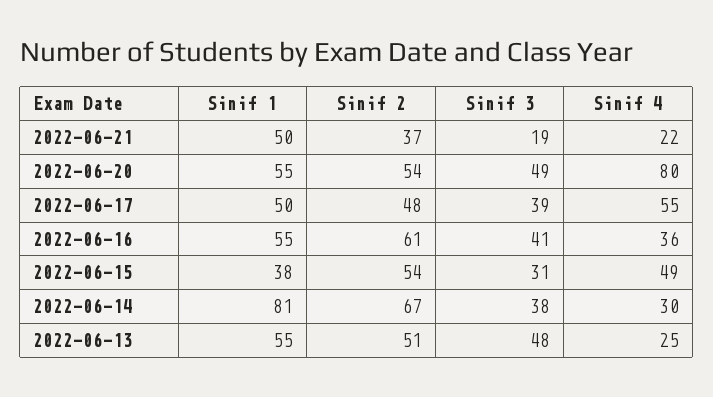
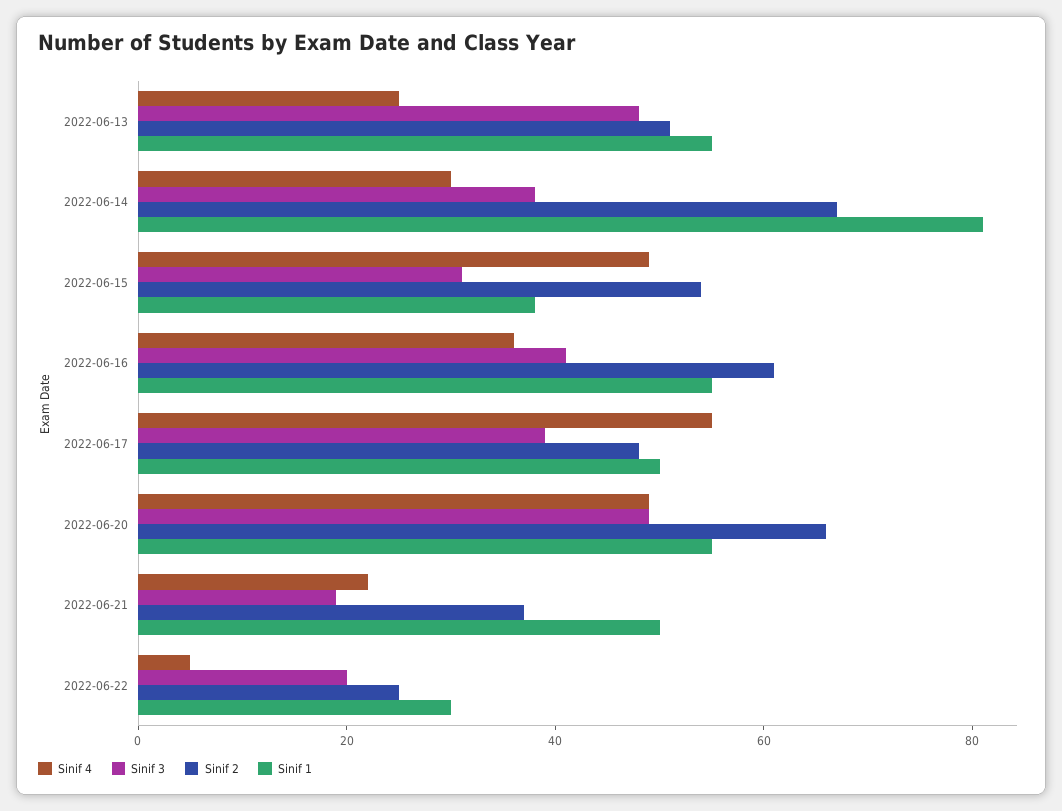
Sinif 2, 2022-06-20: 54 -> 65
Sinif 4, 2022-06-20: 80 -> 50
Sinif 4, 2022-06-22: none -> 5
Sinif 3, 2022-06-22: none -> 20
Sinif 2, 2022-06-22: none -> 25
Sinif 1, 2022-06-22: none -> 30

